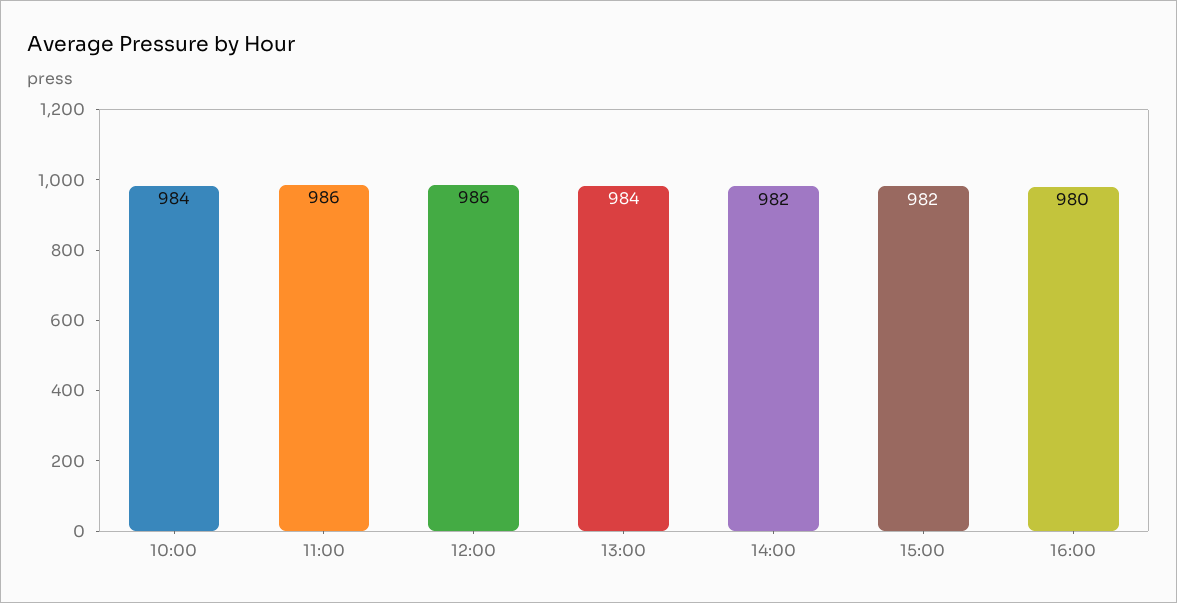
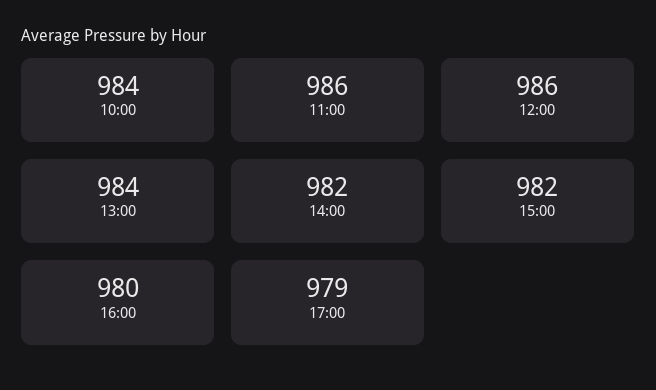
17:00: none -> 979

